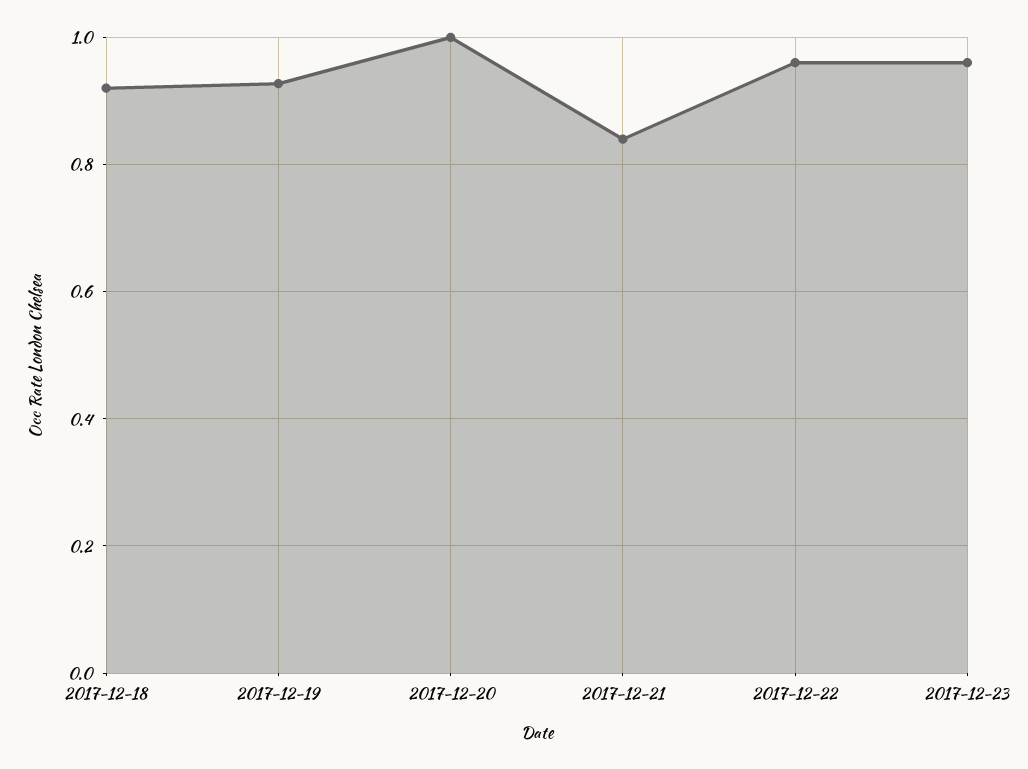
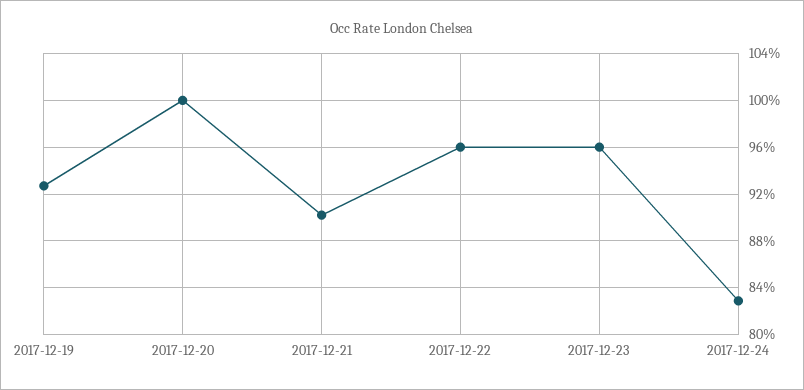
2017-12-18: 0.92 -> none
2017-12-21: 0.84 -> 0.9
2017-12-24: none -> 0.83

